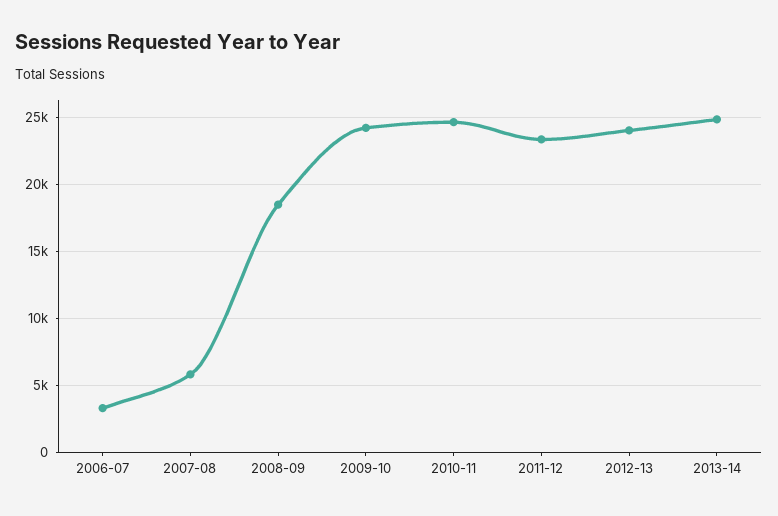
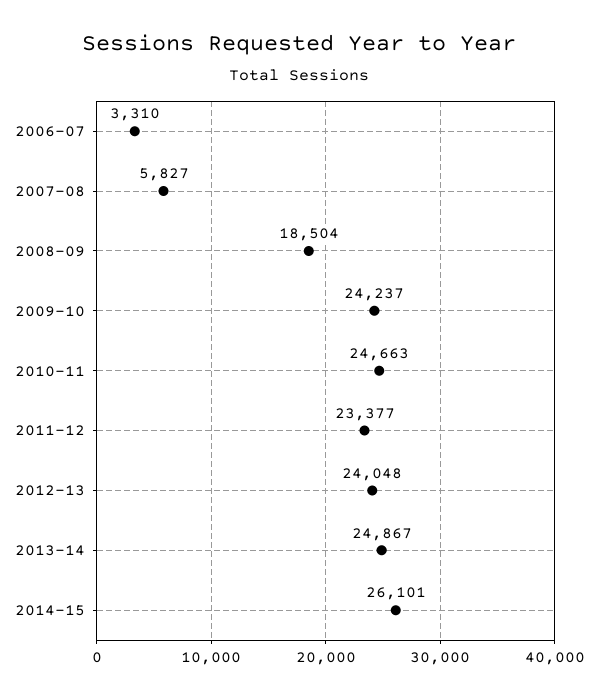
2014-15: none -> 26101

